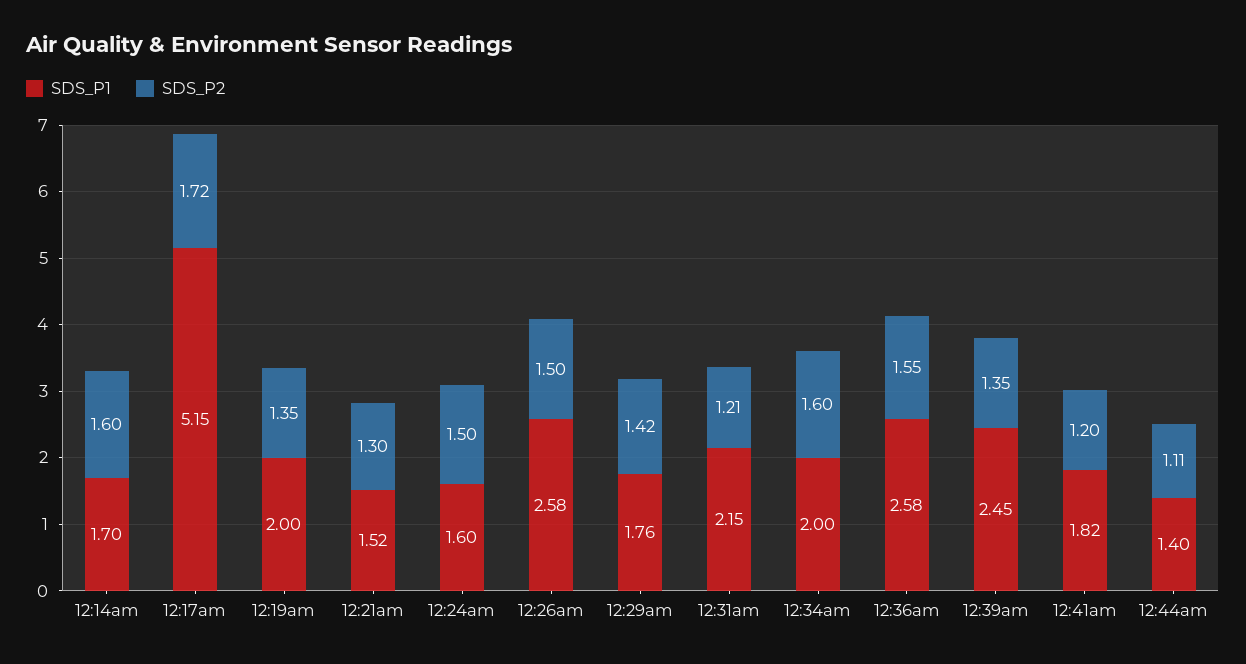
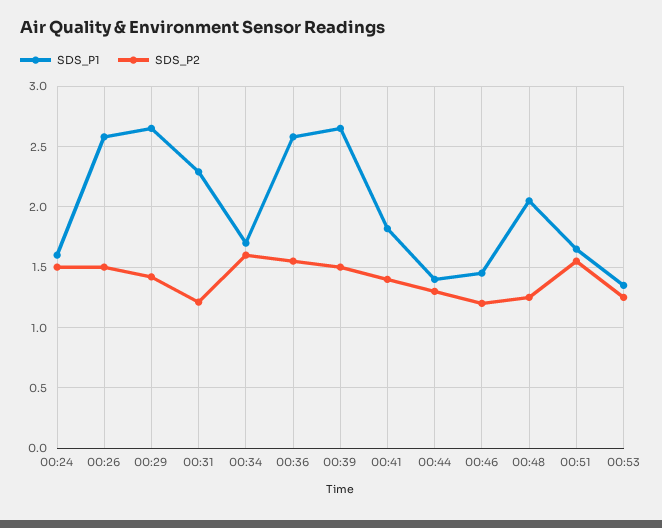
SDS_P1, 12:14am: 1.7 -> none
SDS_P2, 12:14am: 1.6 -> none
SDS_P1, 12:17am: 5.15 -> none
SDS_P2, 12:17am: 1.72 -> none
SDS_P1, 12:19am: 2 -> none
SDS_P2, 12:19am: 1.35 -> none
SDS_P1, 12:21am: 1.52 -> none
SDS_P2, 12:21am: 1.3 -> none
SDS_P1, 12:29am: 1.76 -> 2.65
SDS_P1, 12:31am: 2.15 -> 2.3
SDS_P1, 12:34am: 2 -> 1.7
SDS_P1, 12:39am: 2.45 -> 2.65
SDS_P2, 12:39am: 1.35 -> 1.5
SDS_P2, 12:41am: 1.2 -> 1.4
SDS_P2, 12:44am: 1.11 -> 1.3
SDS_P1, 00:46: none -> 1.45
SDS_P2, 00:46: none -> 1.2
SDS_P1, 00:48: none -> 2.05
SDS_P2, 00:48: none -> 1.25
SDS_P1, 00:51: none -> 1.65
SDS_P2, 00:51: none -> 1.55
SDS_P1, 00:53: none -> 1.35
SDS_P2, 00:53: none -> 1.25

